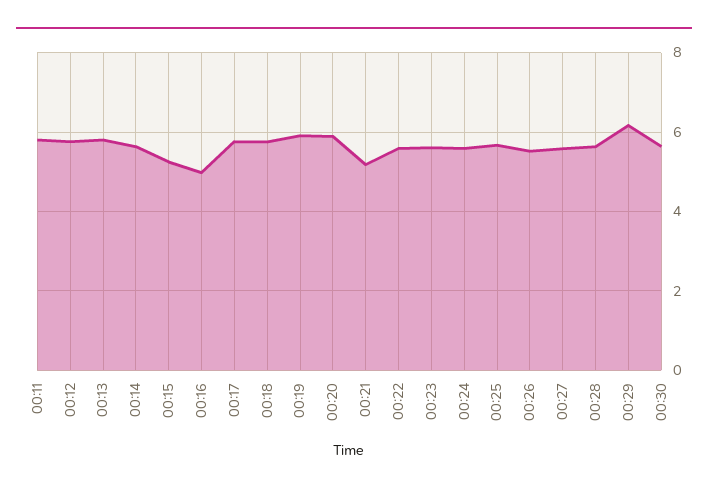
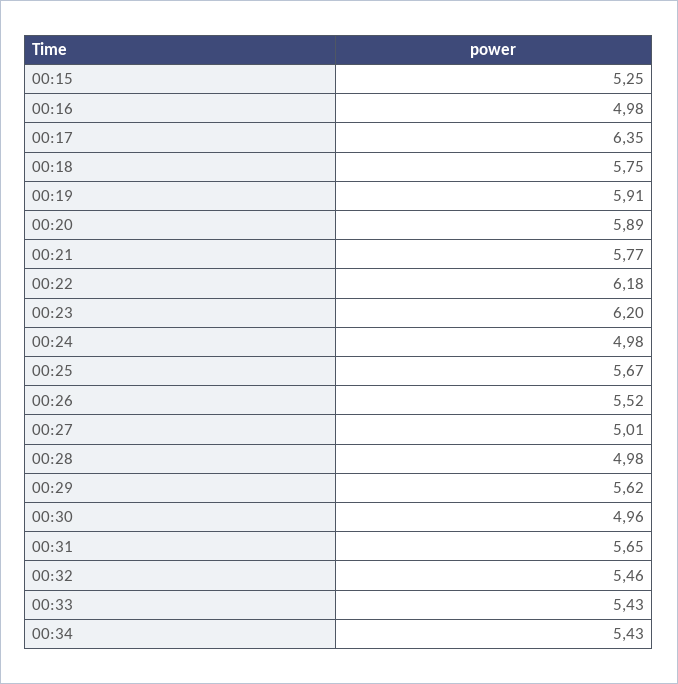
00:11: 5.8 -> none
00:12: 5.8 -> none
00:13: 5.8 -> none
00:14: 5.6 -> none
00:17: 5.8 -> 6.35
00:21: 5.2 -> 5.77
00:22: 5.6 -> 6.18
00:23: 5.6 -> 6.2
00:24: 5.6 -> 4.98
00:27: 5.6 -> 5.01
00:28: 5.6 -> 4.98
00:29: 6.2 -> 5.62
00:30: 5.6 -> 4.96
00:31: none -> 5.65
00:32: none -> 5.46
00:33: none -> 5.43
00:34: none -> 5.43

